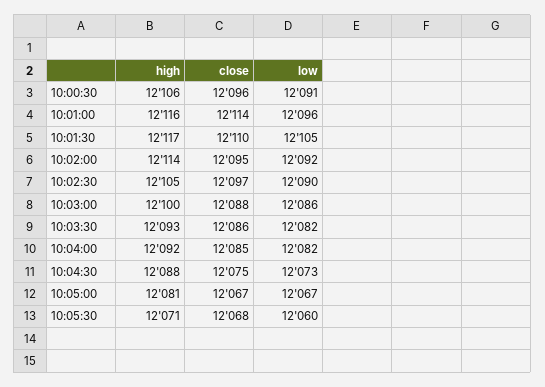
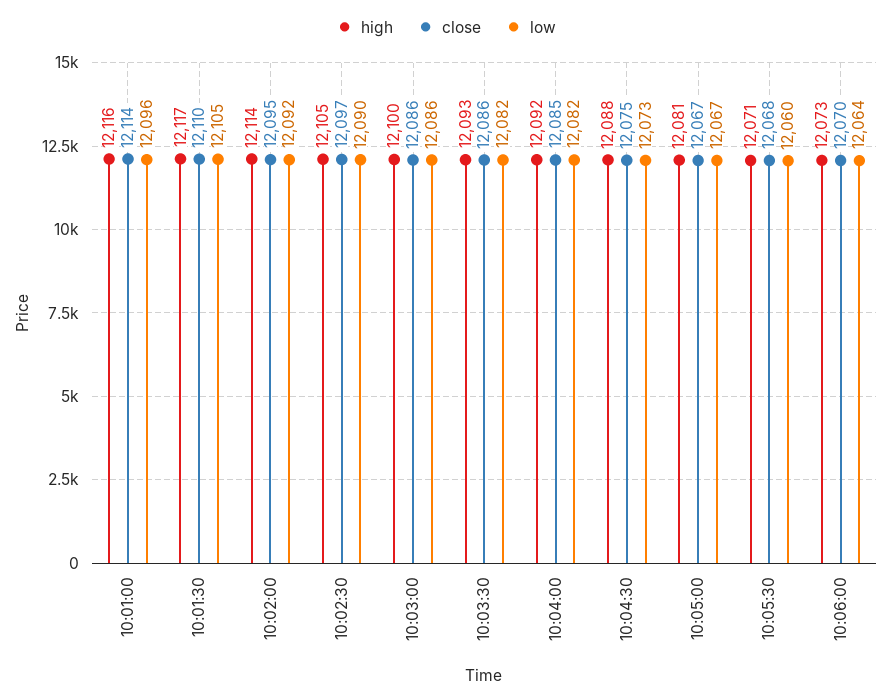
high, 10:00:30: 12106 -> none
close, 10:00:30: 12096 -> none
low, 10:00:30: 12091 -> none
close, 10:03:00: 12088 -> 12086
high, 10:06:00: none -> 12073
close, 10:06:00: none -> 12070
low, 10:06:00: none -> 12064

